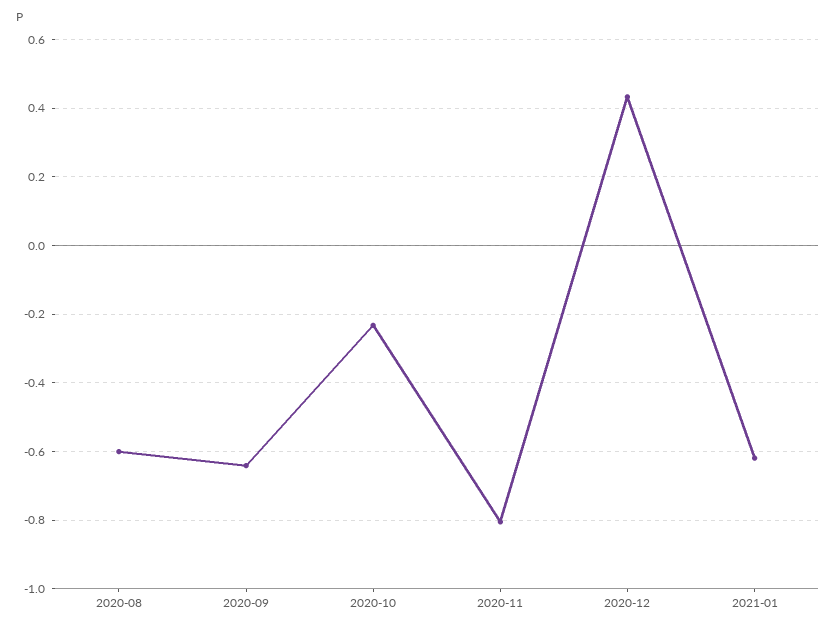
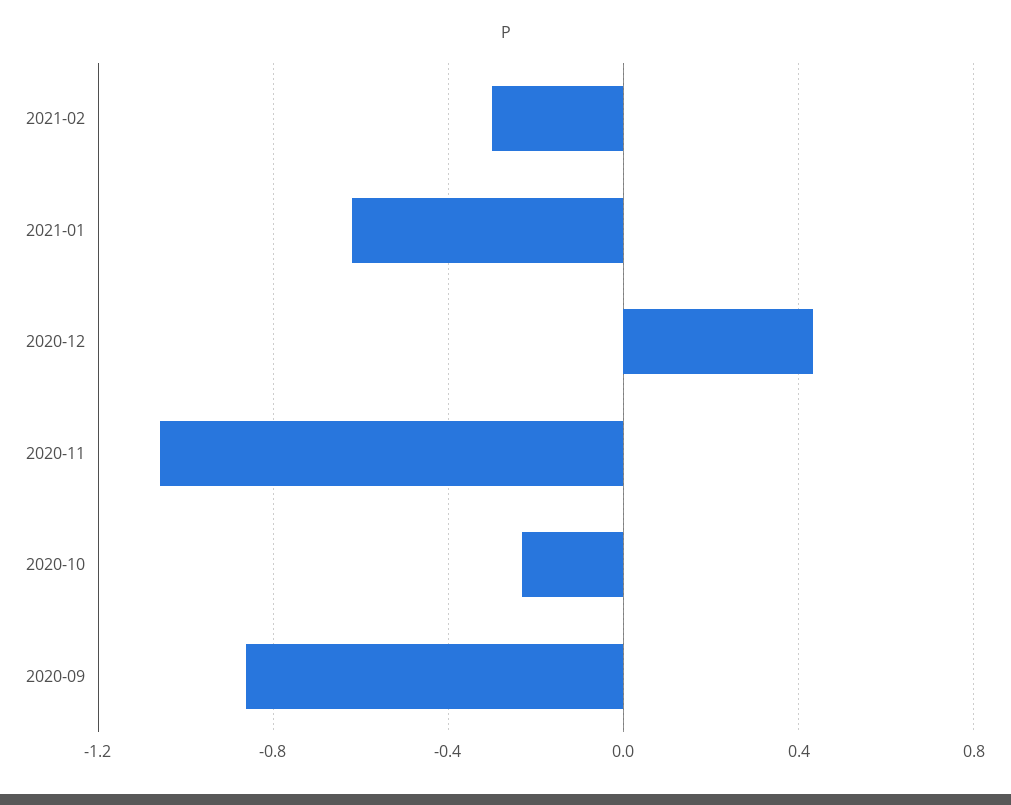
2020-08: -0.6 -> none
2020-09: -0.64 -> -0.85
2020-11: -0.8 -> -1.05
2021-02: none -> -0.3

